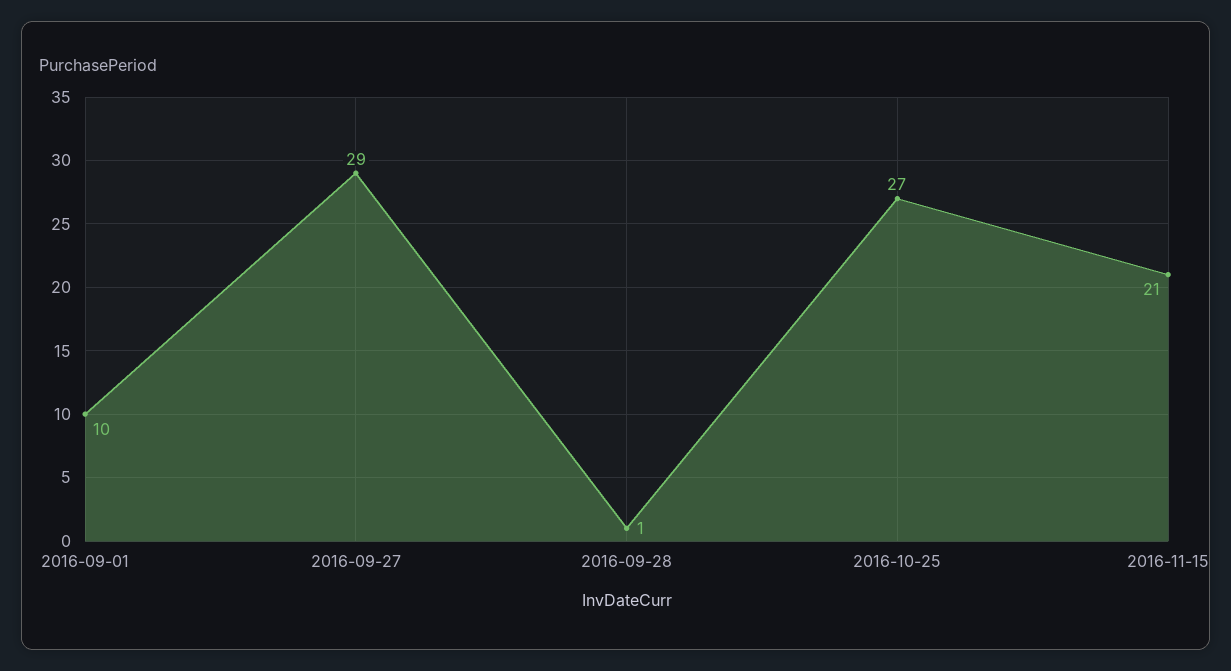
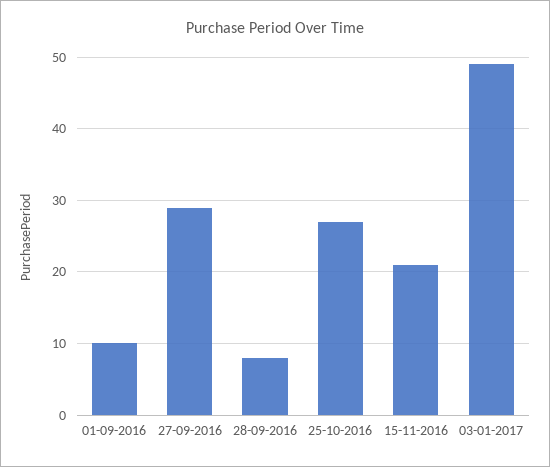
2016-09-28: 1 -> 8
03-01-2017: none -> 49

